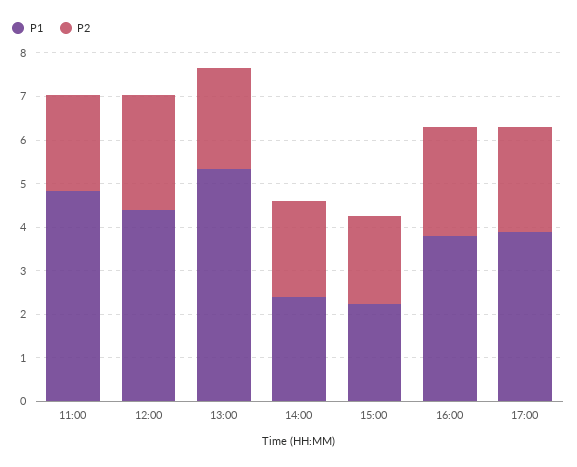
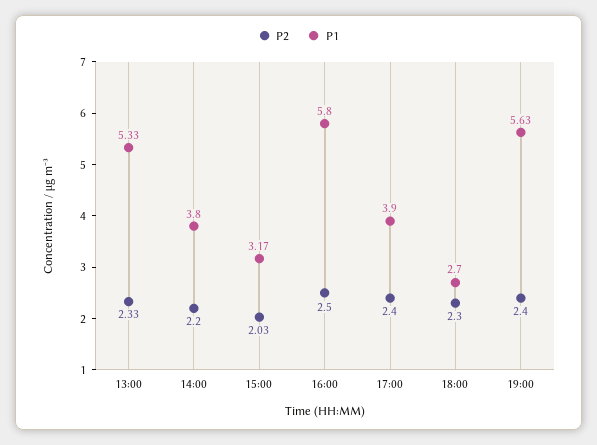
P1, 11:00: 4.8 -> none
P2, 11:00: 2.2 -> none
P1, 12:00: 4.4 -> none
P2, 12:00: 2.6 -> none
P1, 14:00: 2.4 -> 3.8
P1, 15:00: 2.2 -> 3.17
P1, 16:00: 3.8 -> 5.8
P2, 18:00: none -> 2.3
P1, 18:00: none -> 2.7
P2, 19:00: none -> 2.4
P1, 19:00: none -> 5.63

